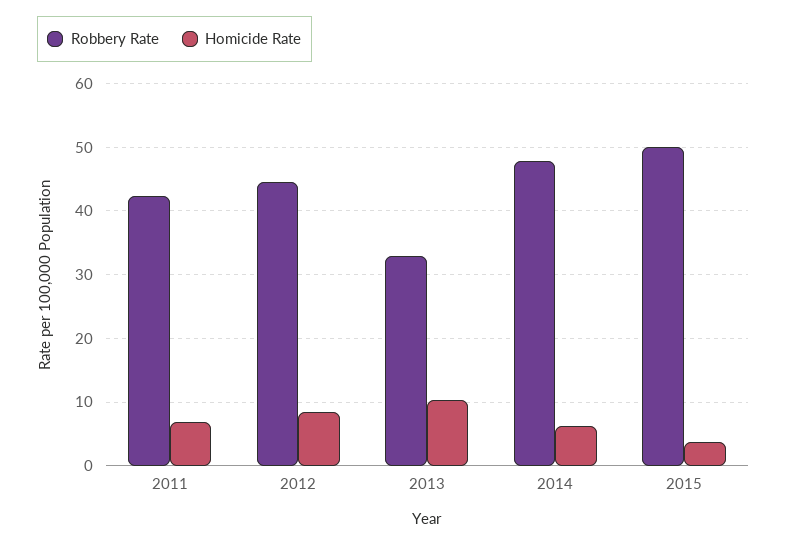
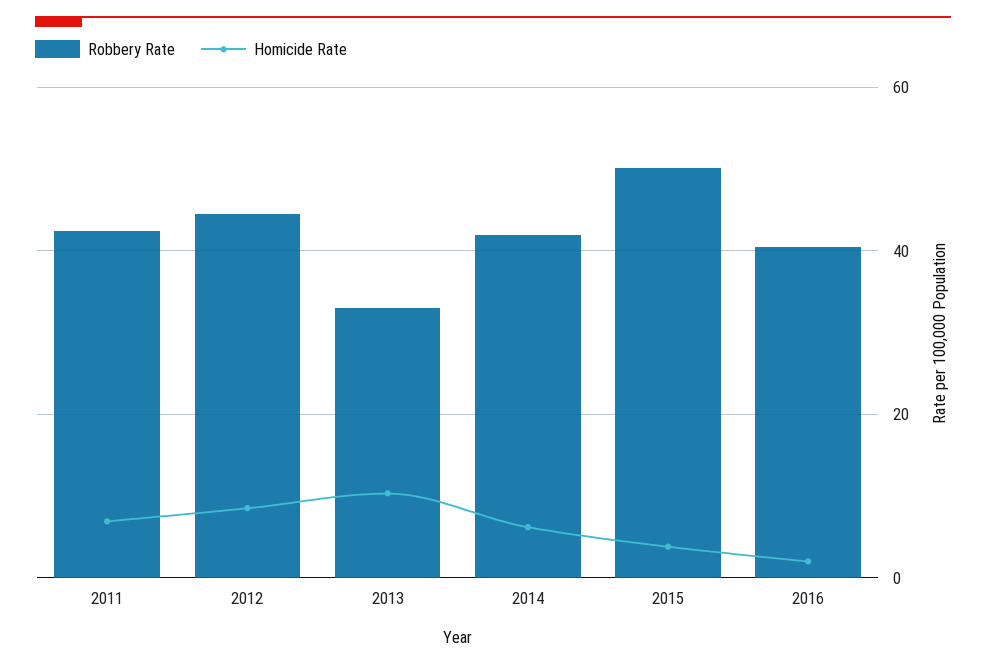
Robbery Rate, 2014: 48 -> 42
Robbery Rate, 2016: none -> 40
Homicide Rate, 2016: none -> 2

